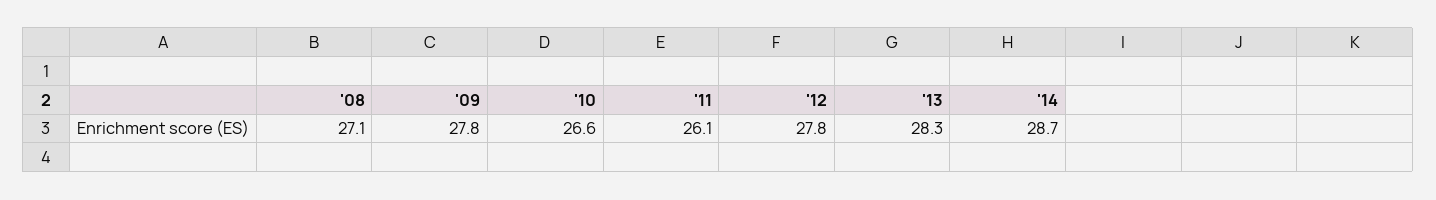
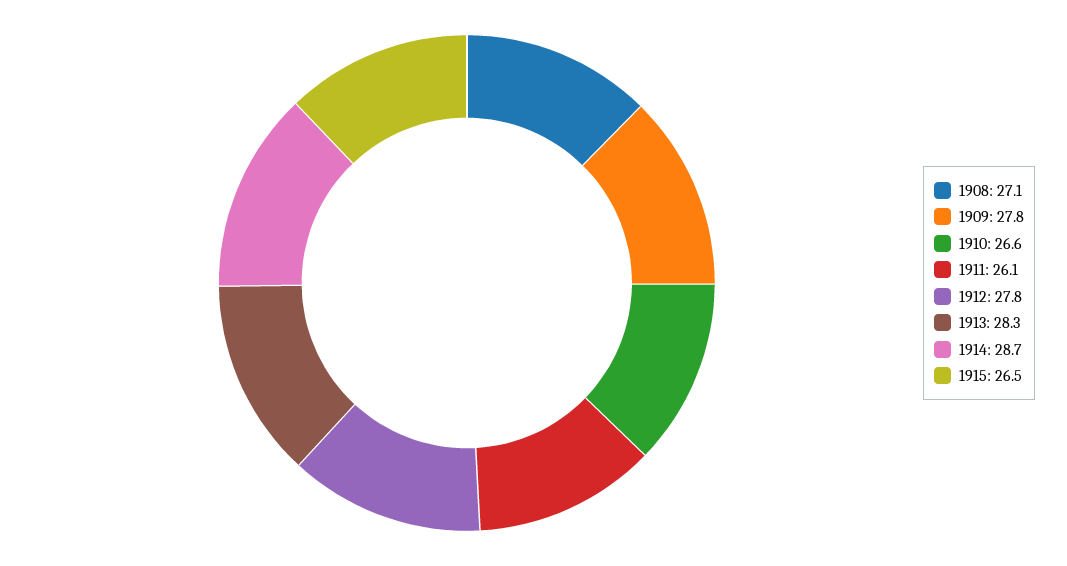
1915: none -> 26.5

